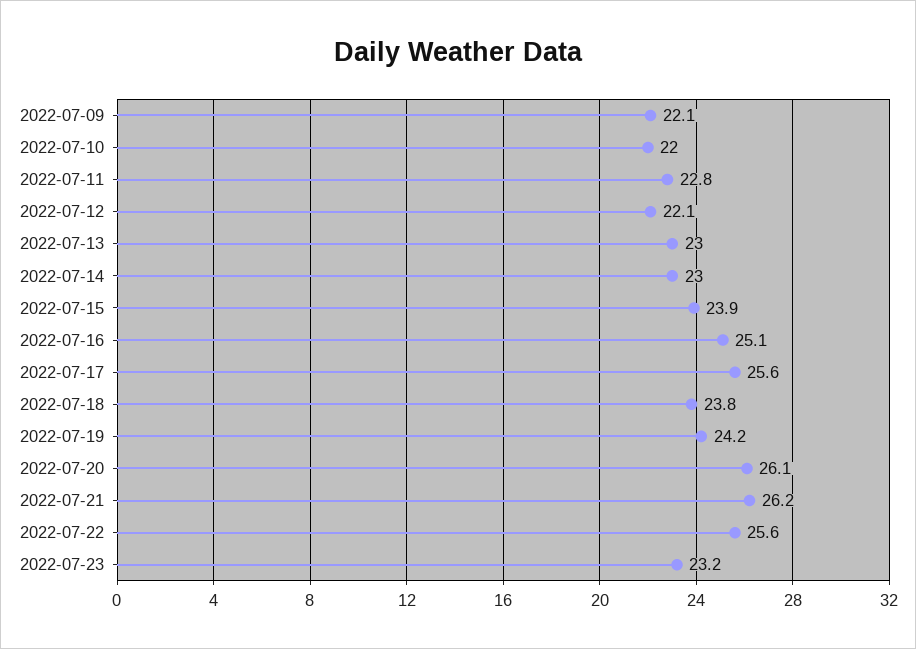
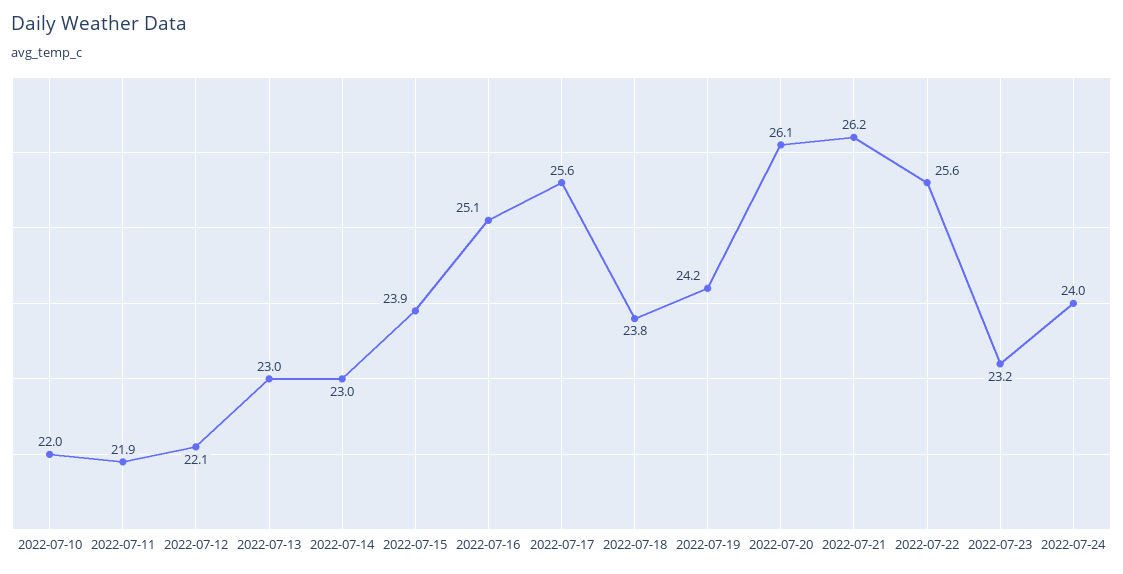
2022-07-09: 22.1 -> none
2022-07-11: 22.8 -> 21.9
2022-07-24: none -> 24

